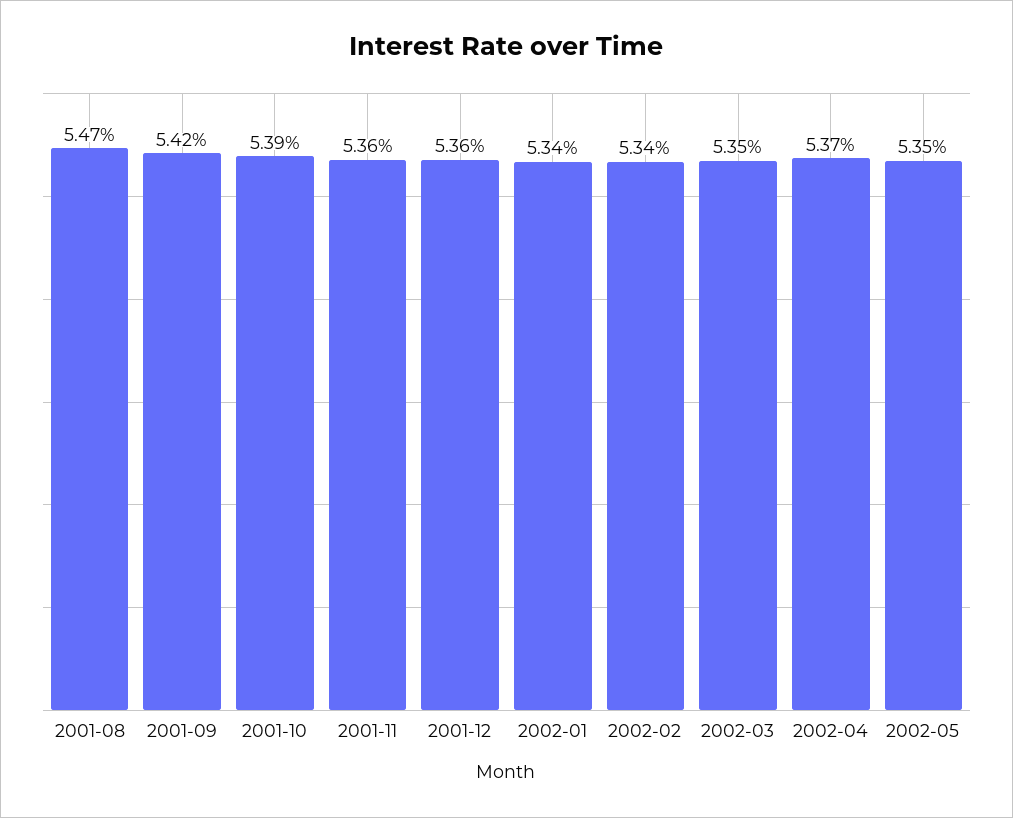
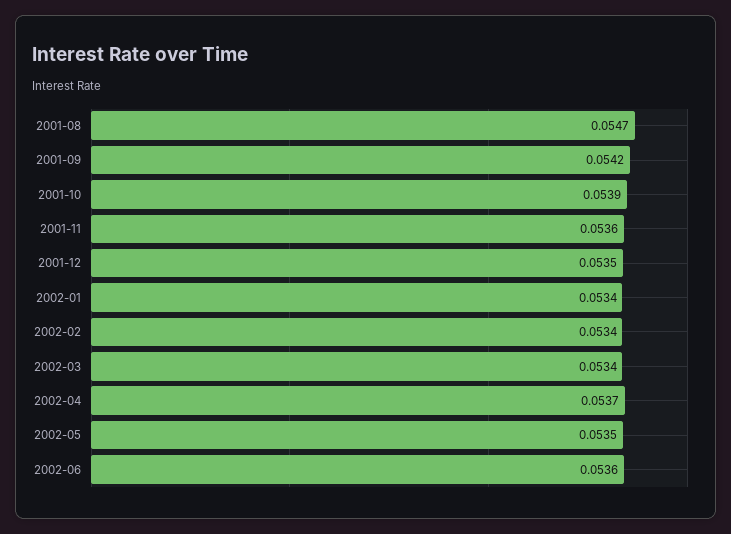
2001-12: 0.0536 -> 0.0535
2002-03: 0.0535 -> 0.0534
2002-06: none -> 0.0536

